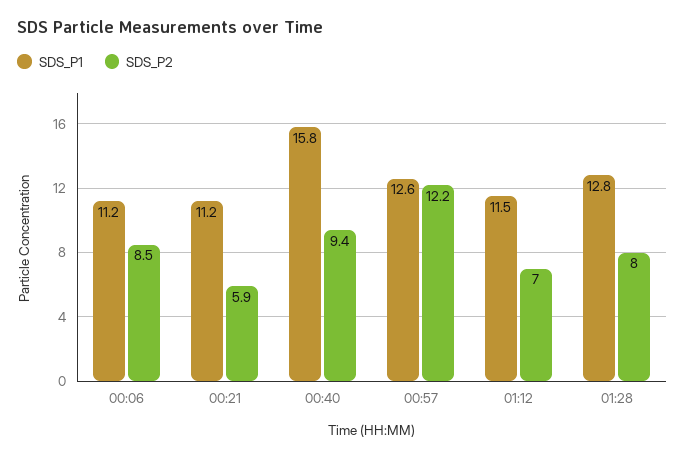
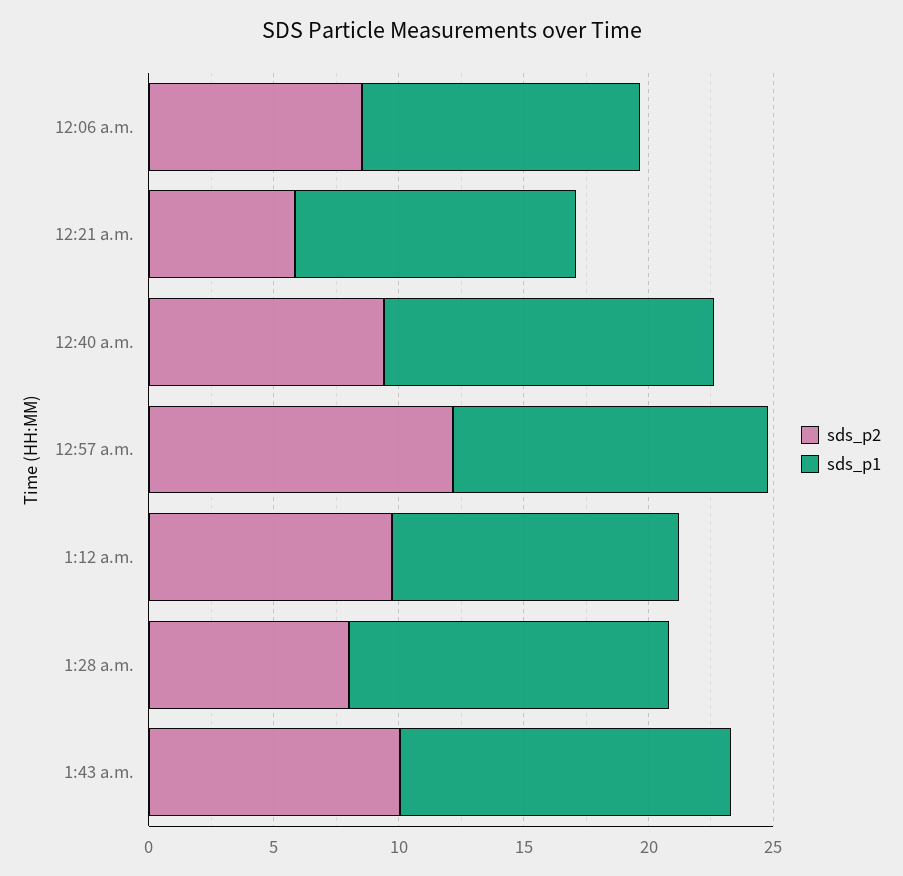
SDS_P1, 00:40: 15.8 -> 13
SDS_P2, 01:12: 7 -> 10
SDS_P2, 1:43 a.m.: none -> 10
SDS_P1, 1:43 a.m.: none -> 13

